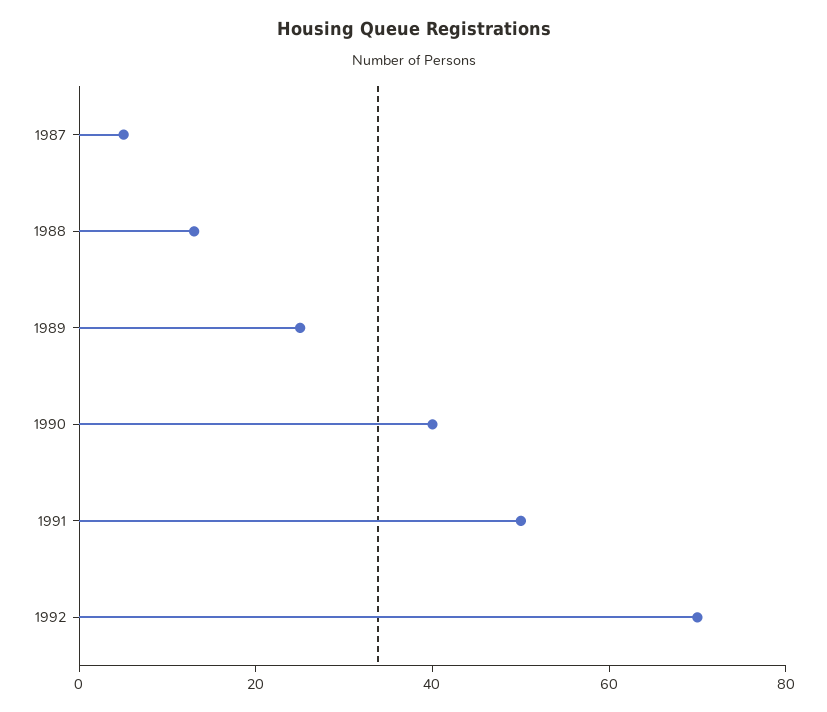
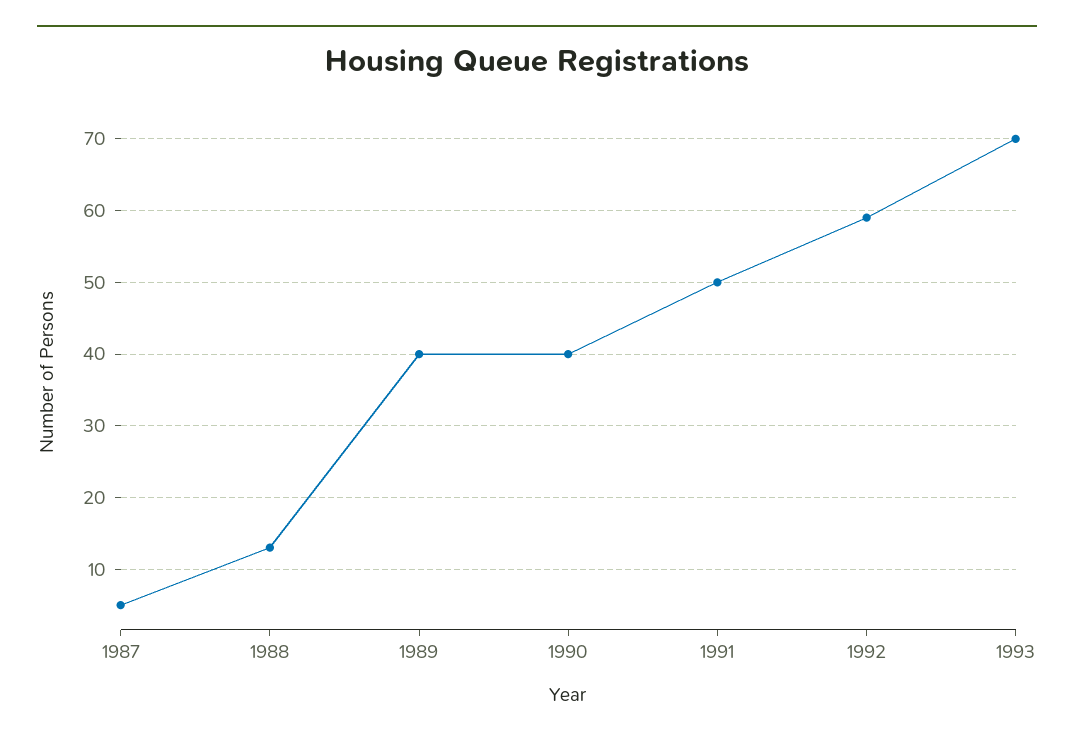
1989: 25 -> 40
1992: 70 -> 59
1993: none -> 70

